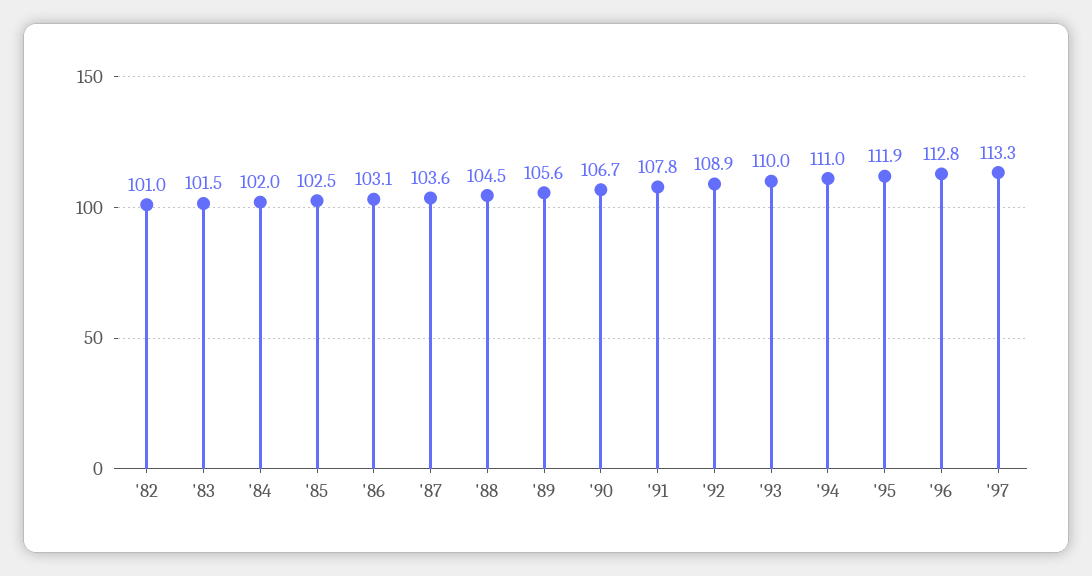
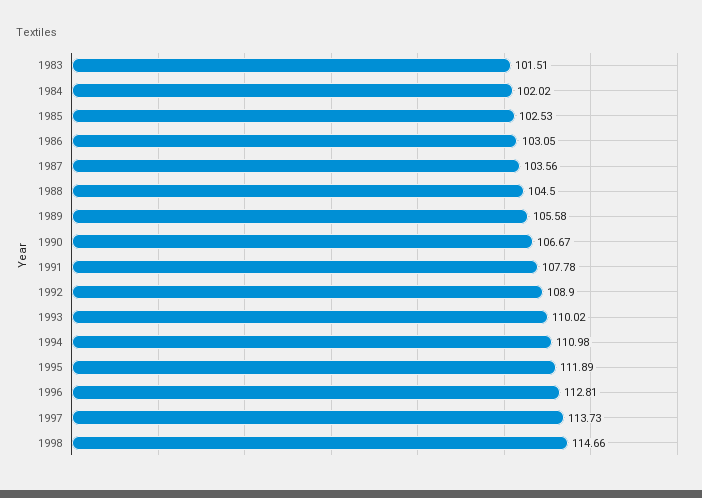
'82: 101 -> none
'97: 113.3 -> 113.73
1998: none -> 114.66

